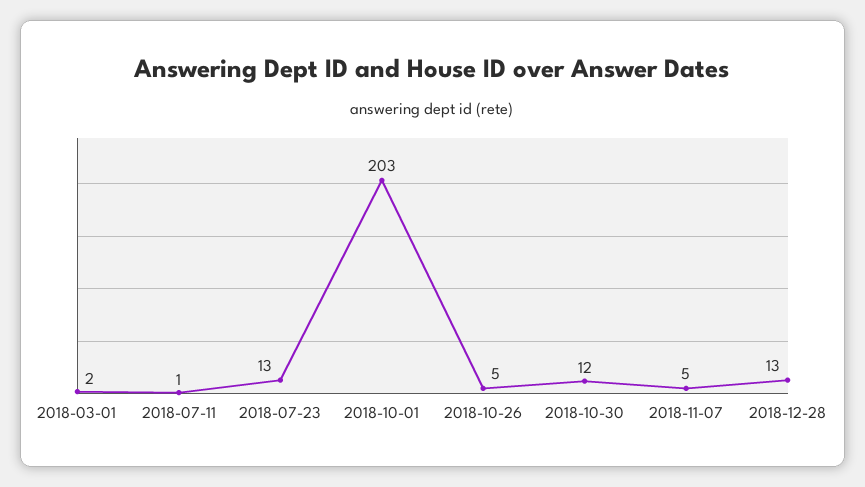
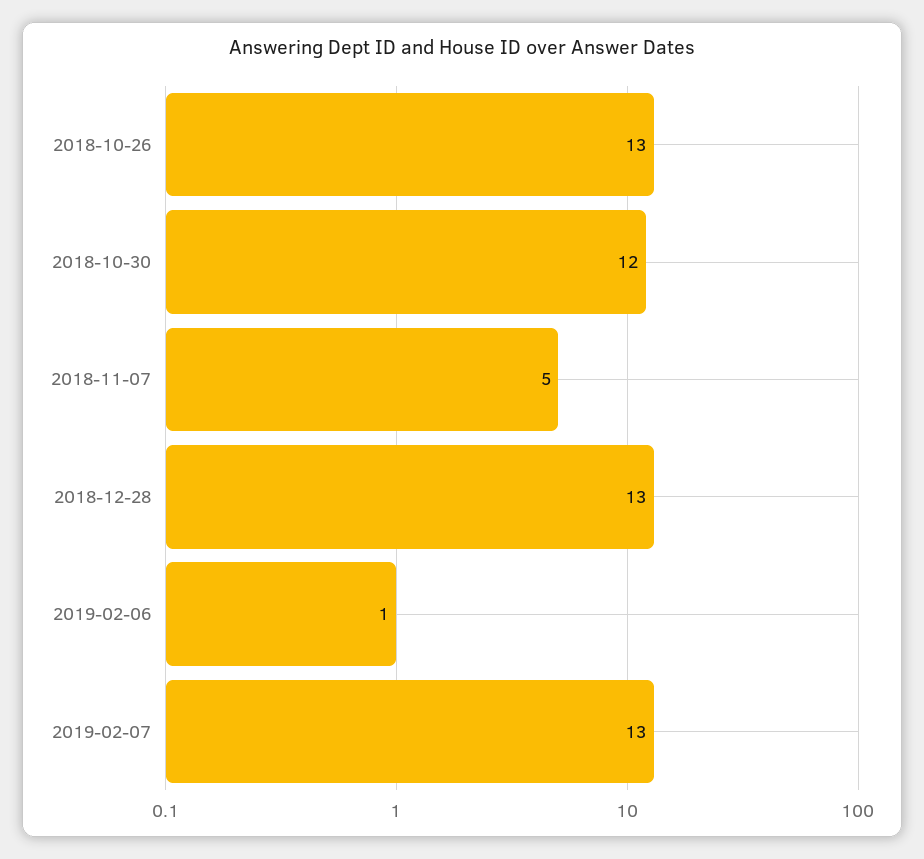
2018-03-01: 2 -> none
2018-07-11: 1 -> none
2018-07-23: 13 -> none
2018-10-01: 203 -> none
2018-10-26: 5 -> 13
2019-02-06: none -> 1
2019-02-07: none -> 13

